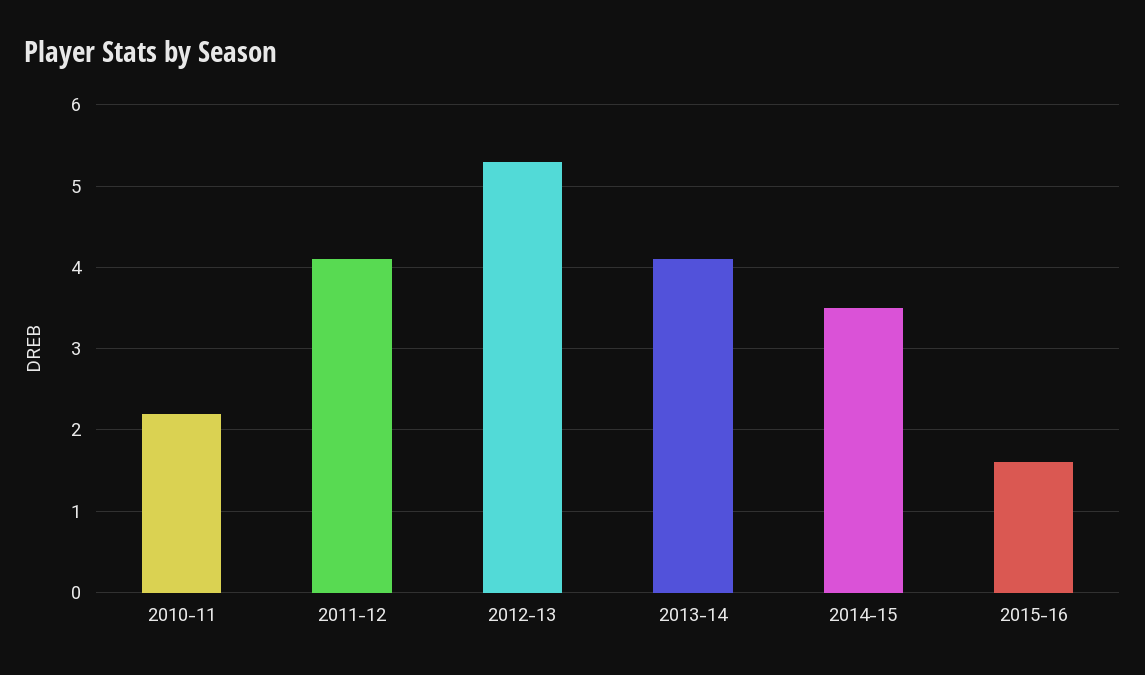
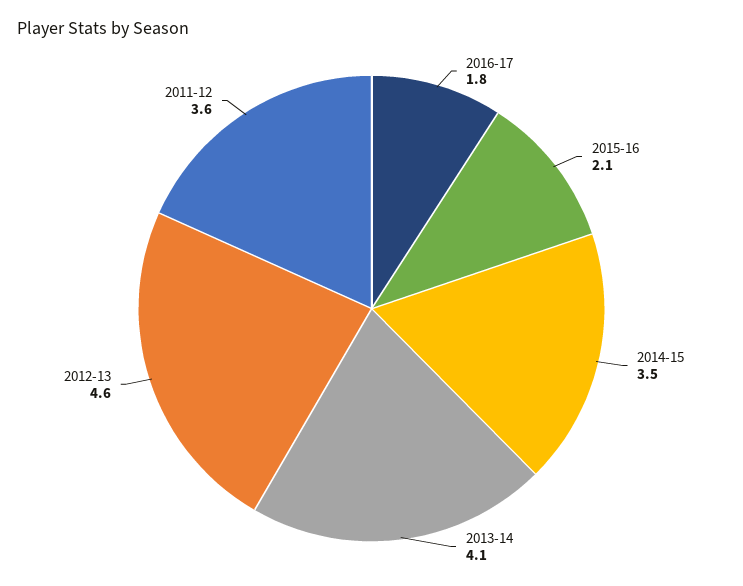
2010-11: 2.2 -> none
2011-12: 4.1 -> 3.6
2012-13: 5.3 -> 4.6
2015-16: 1.6 -> 2.1
2016-17: none -> 1.8

